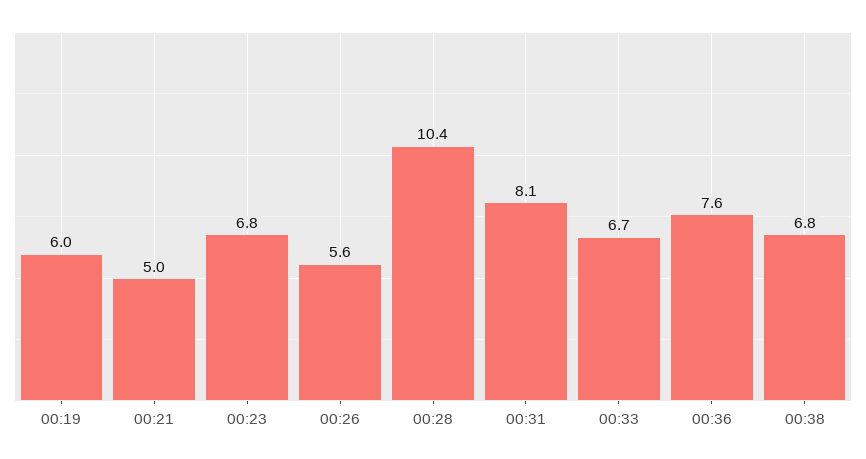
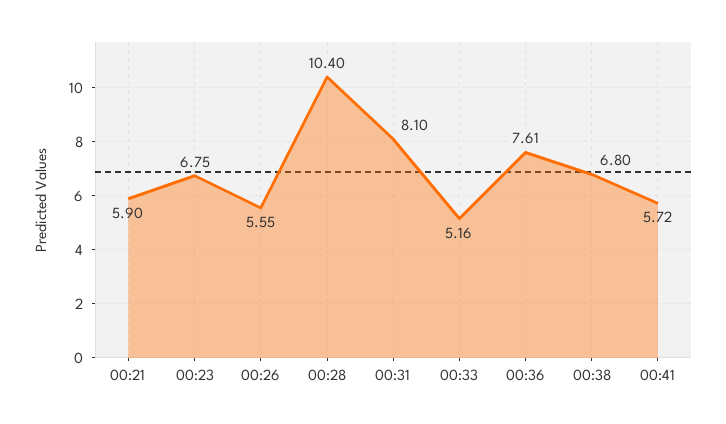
00:19: 6 -> none
00:21: 5 -> 5.9
00:33: 6.7 -> 5.16
00:41: none -> 5.72

